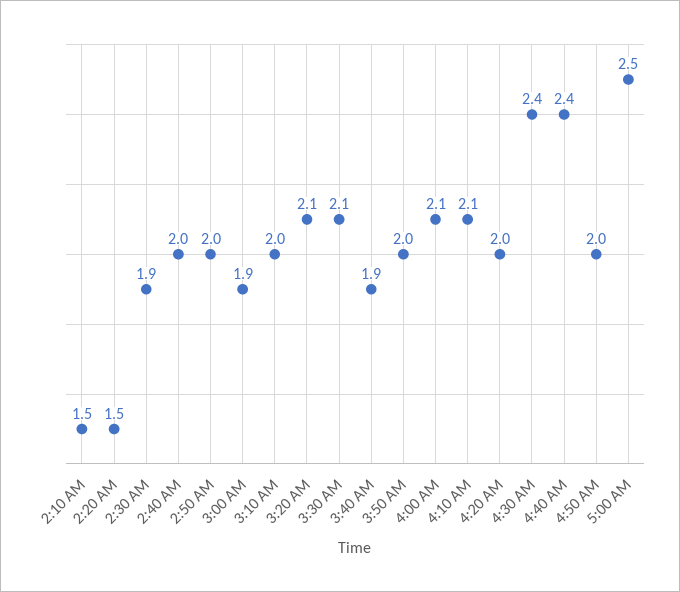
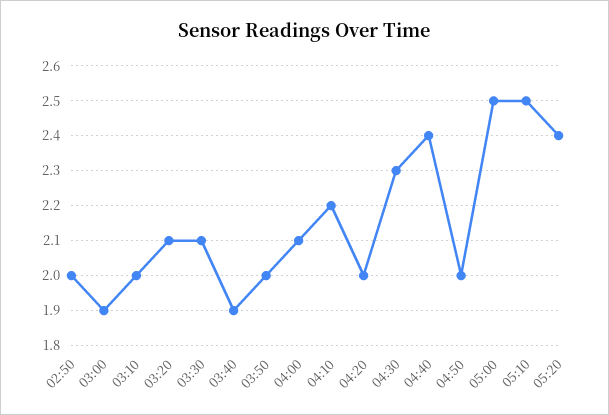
2:10 AM: 1.5 -> none
2:20 AM: 1.5 -> none
2:30 AM: 1.9 -> none
2:40 AM: 2 -> none
4:10 AM: 2.1 -> 2.2
4:30 AM: 2.4 -> 2.3
05:10: none -> 2.5
05:20: none -> 2.4

